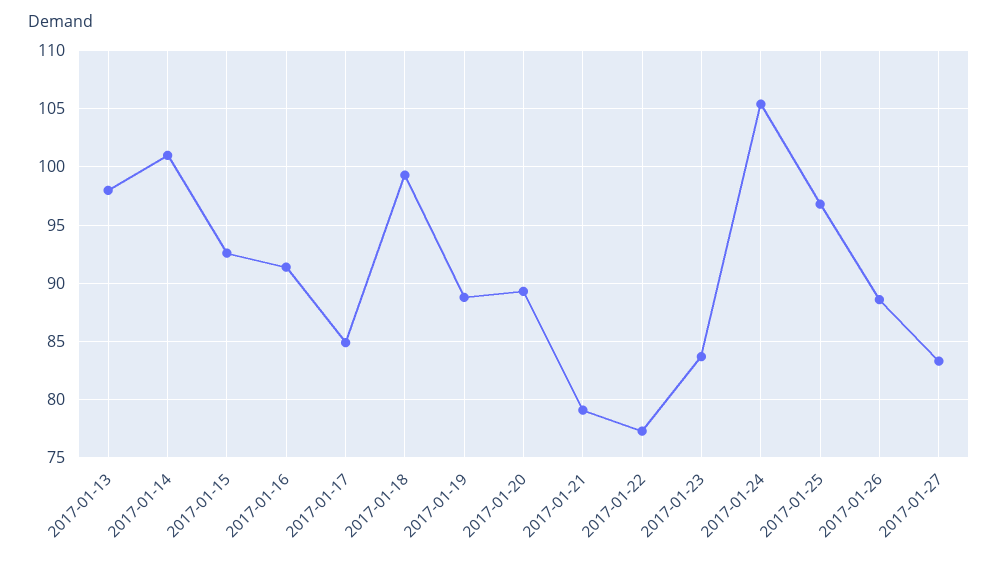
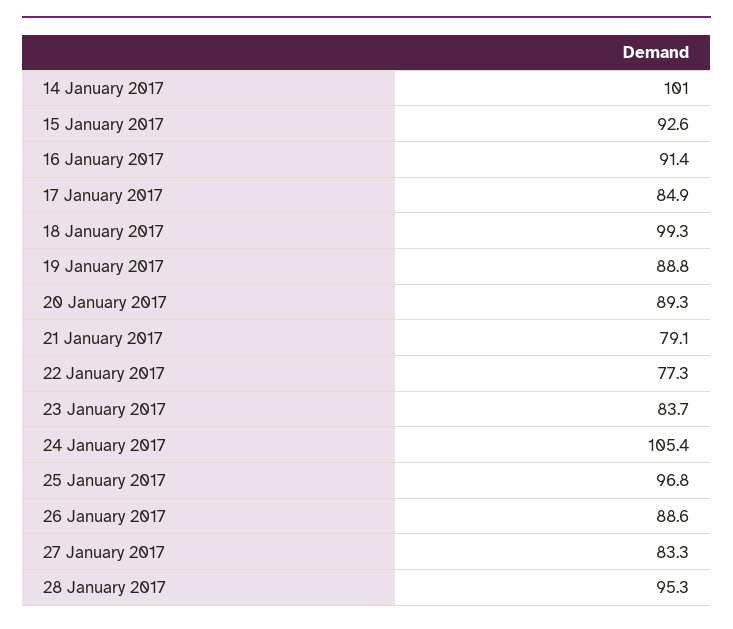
2017-01-13: 98 -> none
28 January 2017: none -> 95.3

